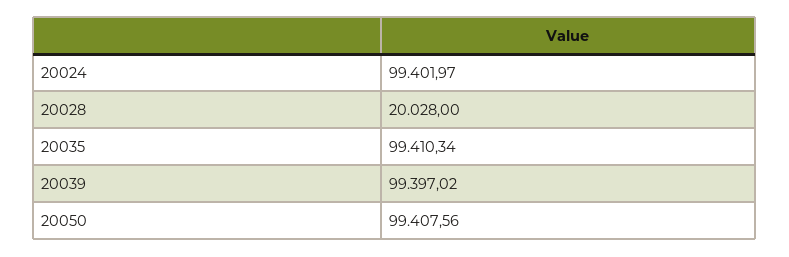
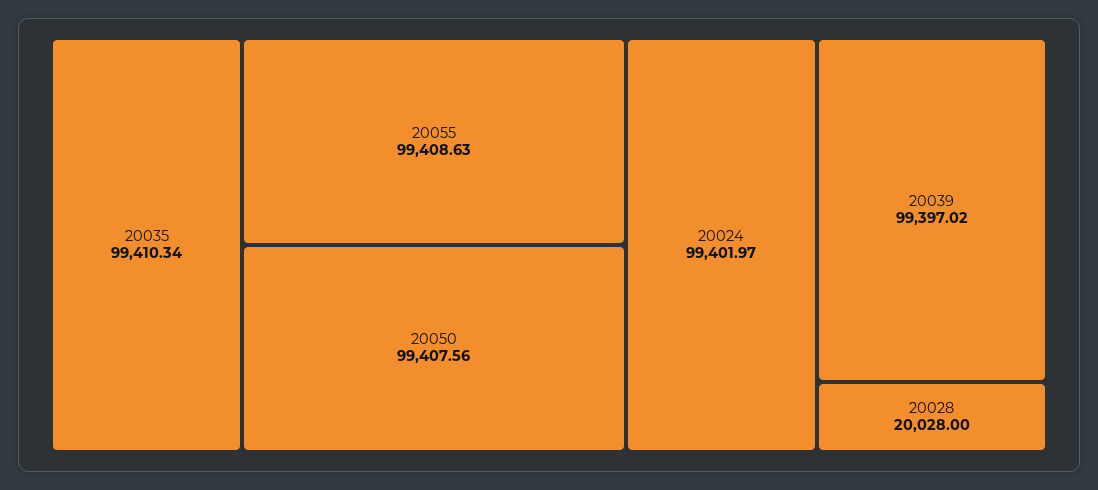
20055: none -> 99408.63

